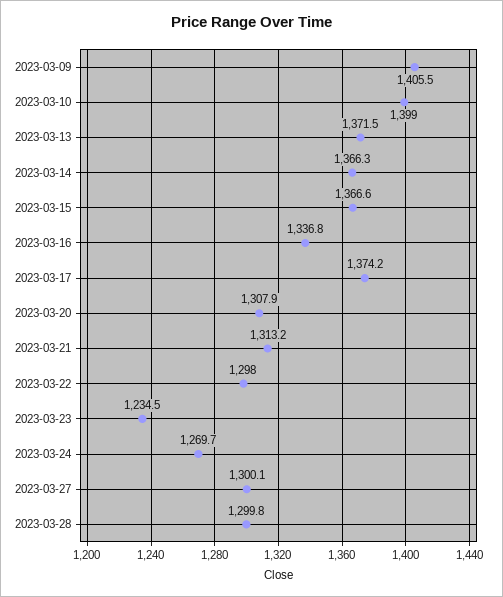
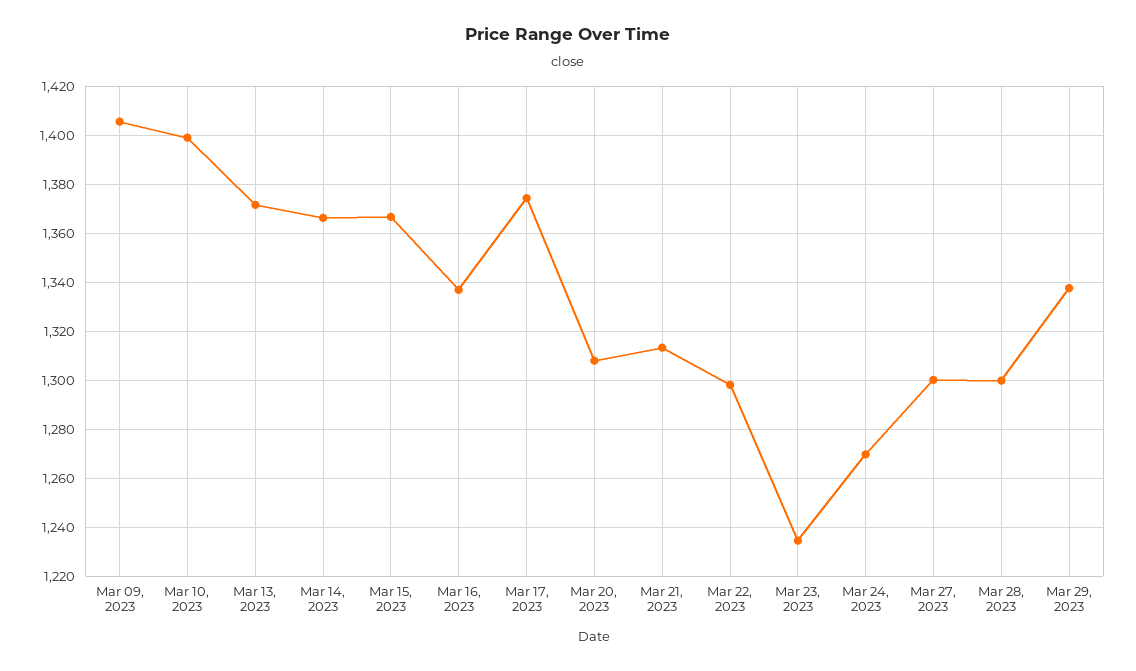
Mar 29, 2023: none -> 1337.5

